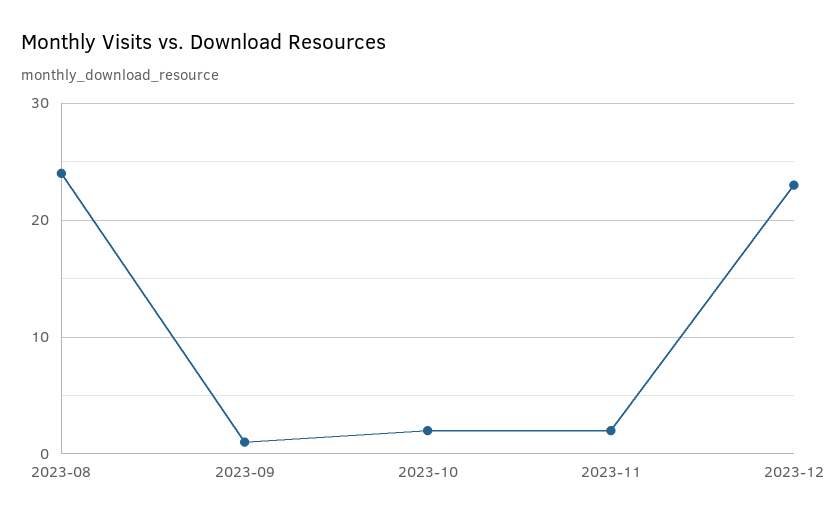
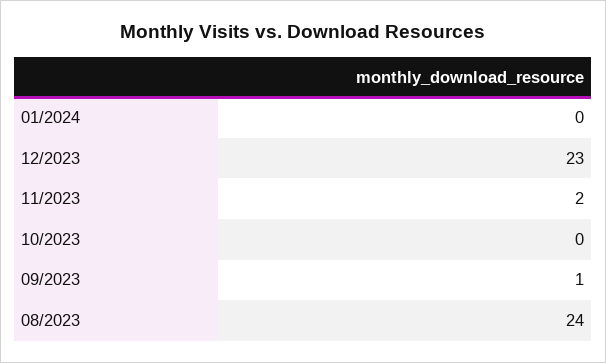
2023-10: 2 -> 0
01/2024: none -> 0

